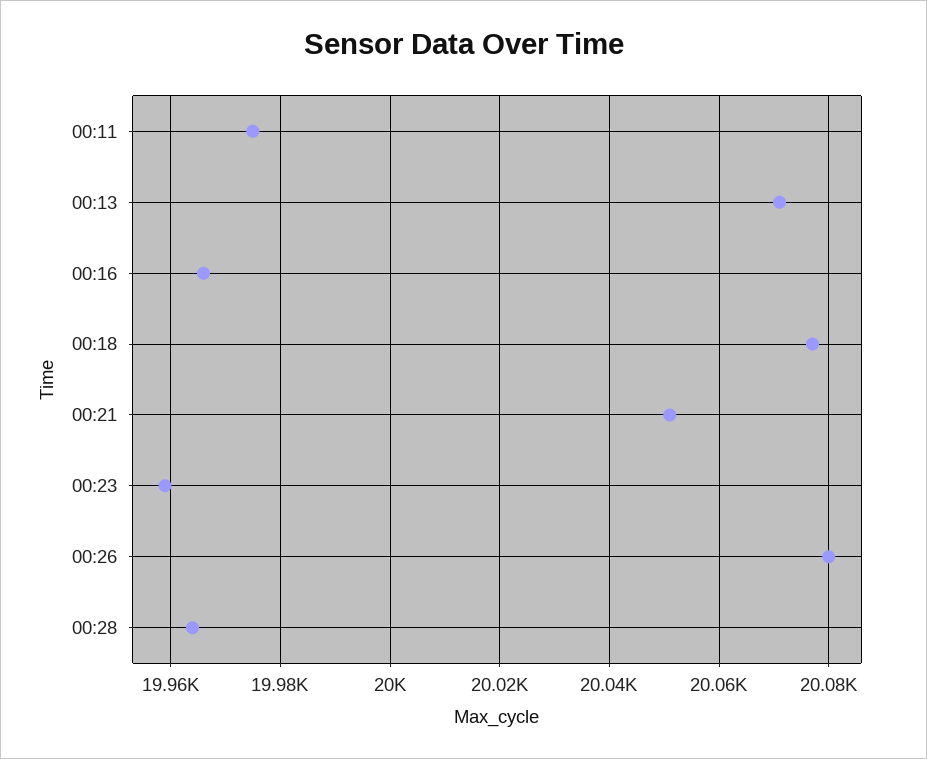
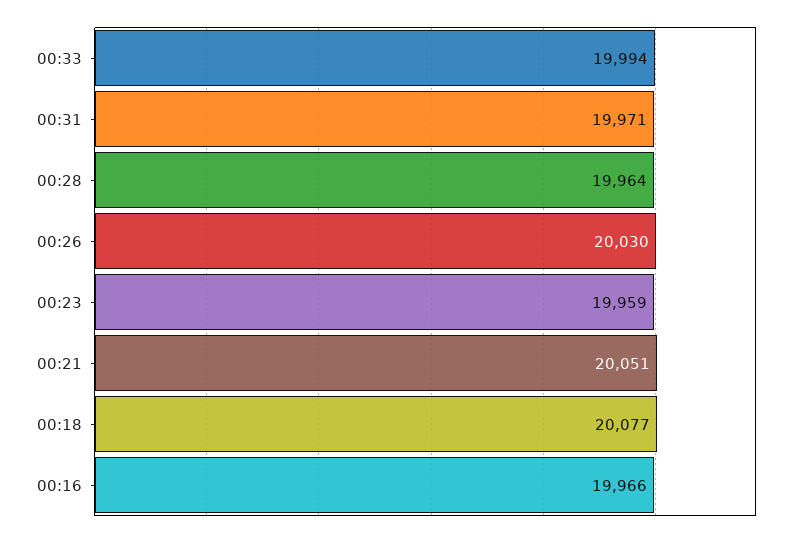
00:11: 19975 -> none
00:13: 20070 -> none
00:26: 20080 -> 20030
00:33: none -> 19994
00:31: none -> 19971

